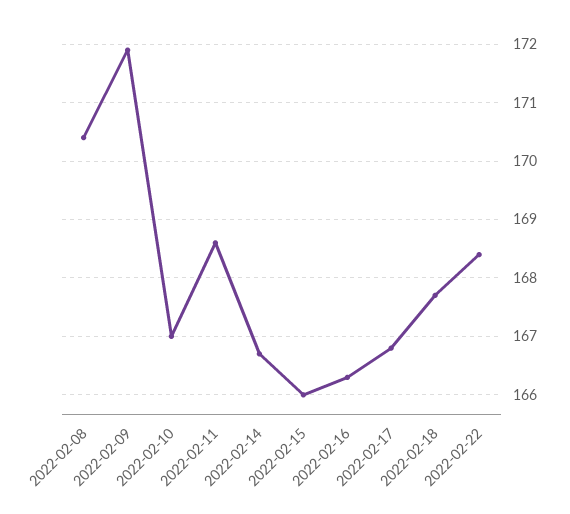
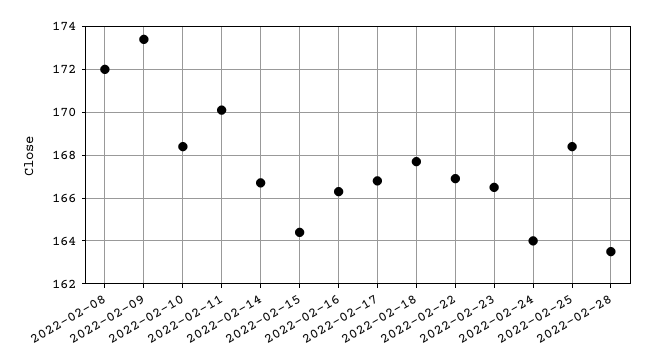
2022-02-08: 170.5 -> 172
2022-02-09: 172 -> 173.5
2022-02-10: 167 -> 168.5
2022-02-11: 168.5 -> 170
2022-02-15: 166 -> 164.5
2022-02-22: 168.5 -> 167
2022-02-23: none -> 166.5
2022-02-24: none -> 164
2022-02-25: none -> 168.5
2022-02-28: none -> 163.5

